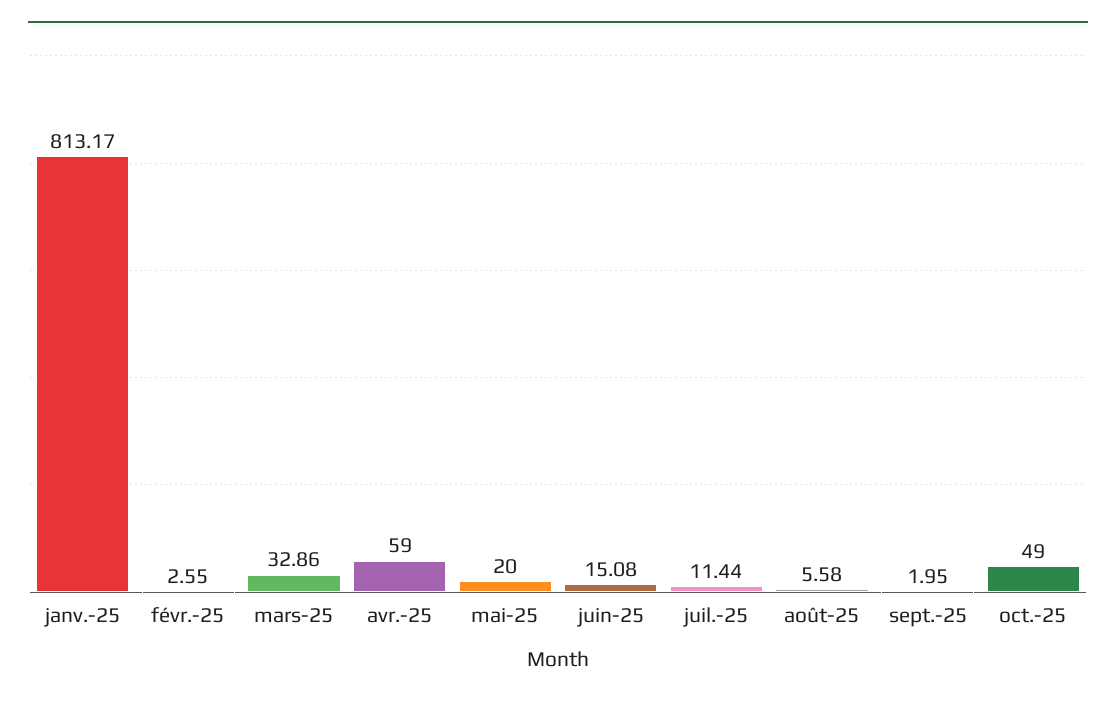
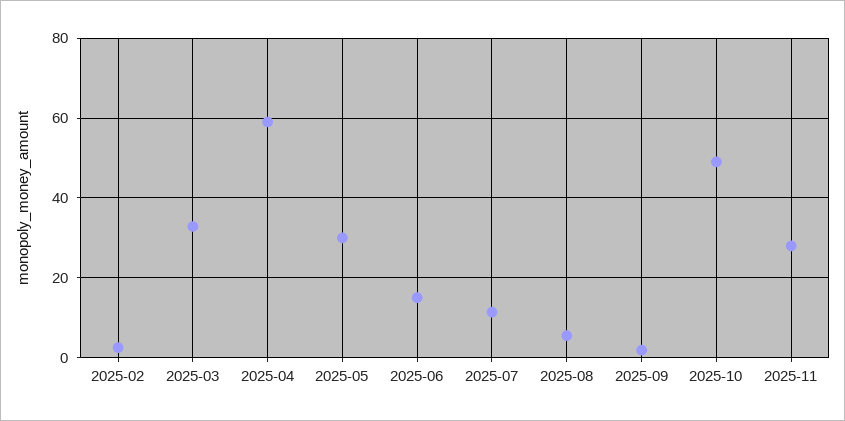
janv.-25: 813.17 -> none
mai-25: 20 -> 30
2025-11: none -> 28

